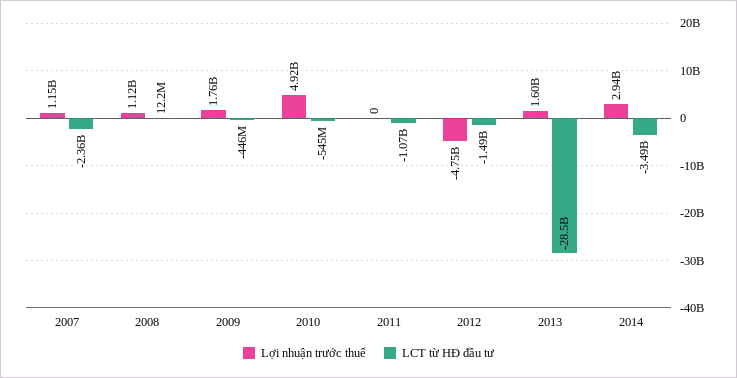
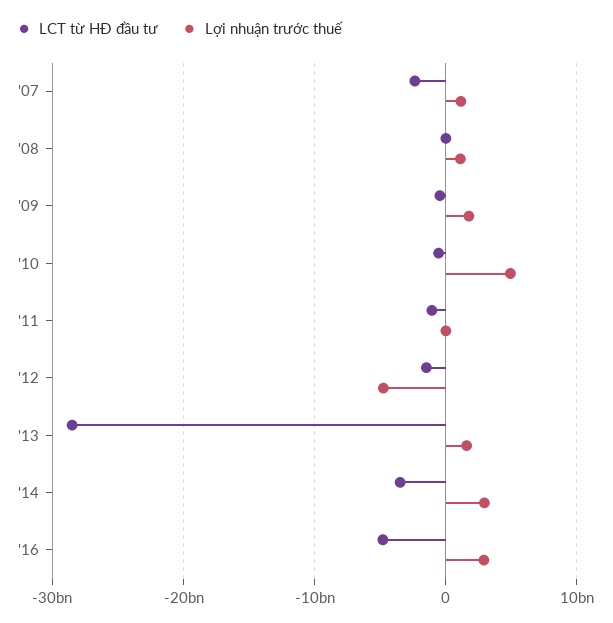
LCT từ HĐ đầu tư, '16: none -> -5000000000
Lợi nhuận trước thuế, '16: none -> 3000000000

